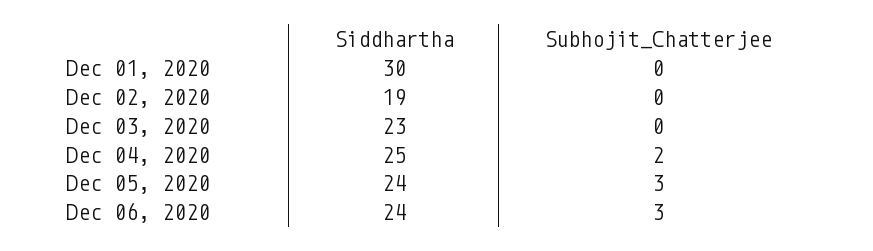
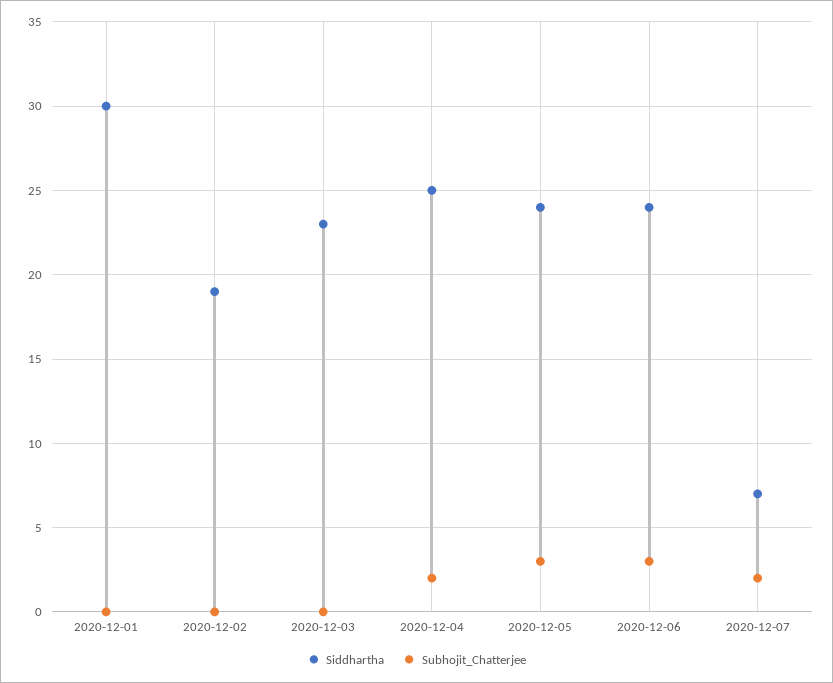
Siddhartha, 2020-12-07: none -> 7
Subhojit_Chatterjee, 2020-12-07: none -> 2

